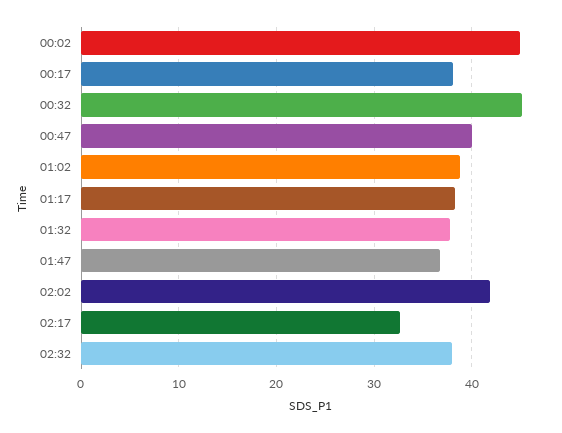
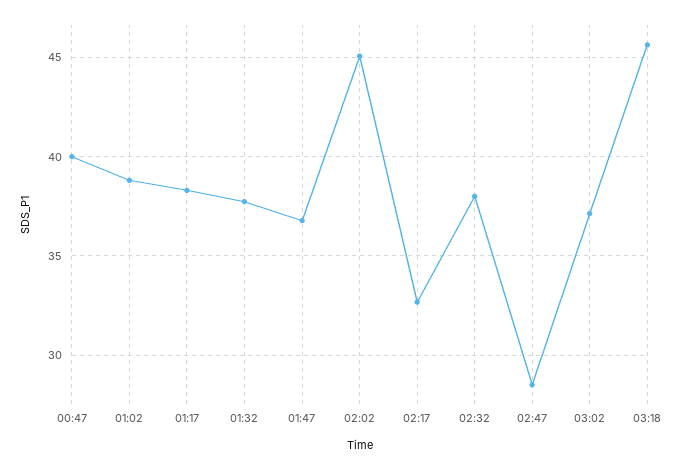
00:02: 45 -> none
00:17: 38 -> none
00:32: 45 -> none
02:02: 42 -> 45
02:47: none -> 28.5
03:02: none -> 37
03:18: none -> 45.5

